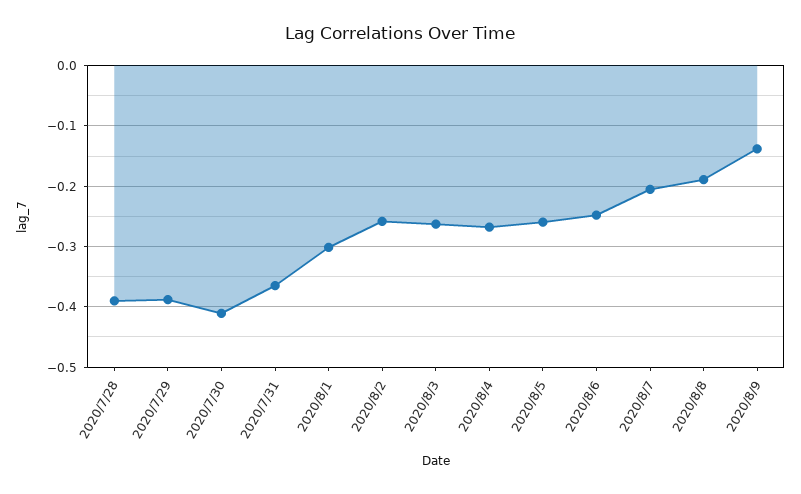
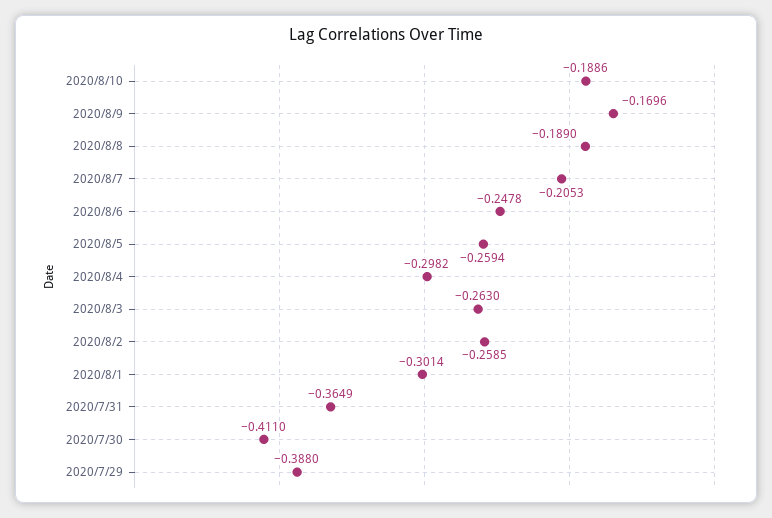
2020/7/28: -0.39 -> none
2020/8/4: -0.27 -> -0.2982
2020/8/9: -0.14 -> -0.1696
2020/8/10: none -> -0.1886

